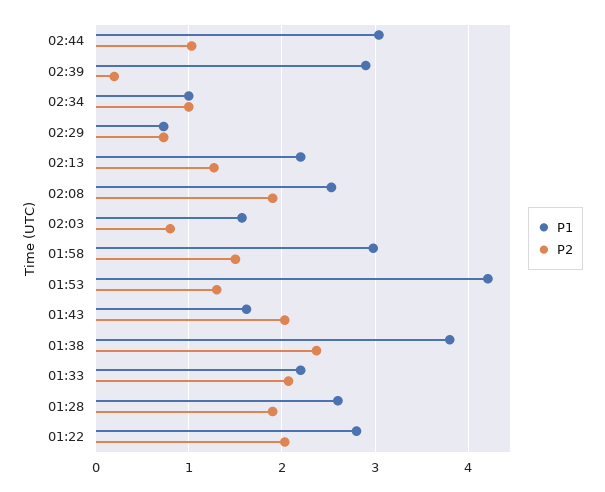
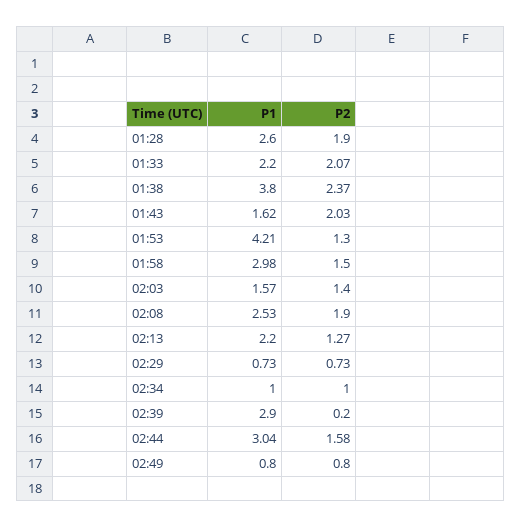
P2, 02:44: 1 -> 1.58
P2, 02:03: 0.8 -> 1.4
P1, 01:22: 2.8 -> none
P2, 01:22: 2 -> none
P1, 02:49: none -> 0.8
P2, 02:49: none -> 0.8

